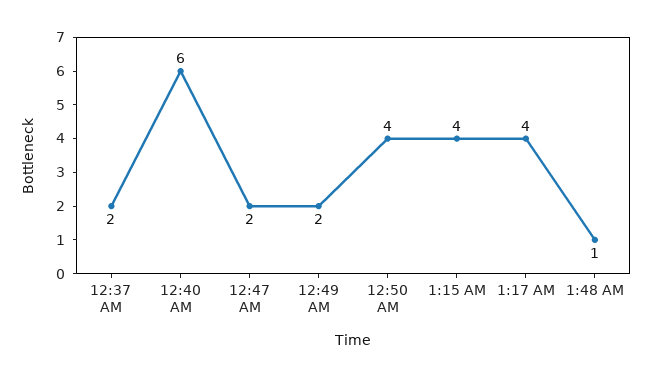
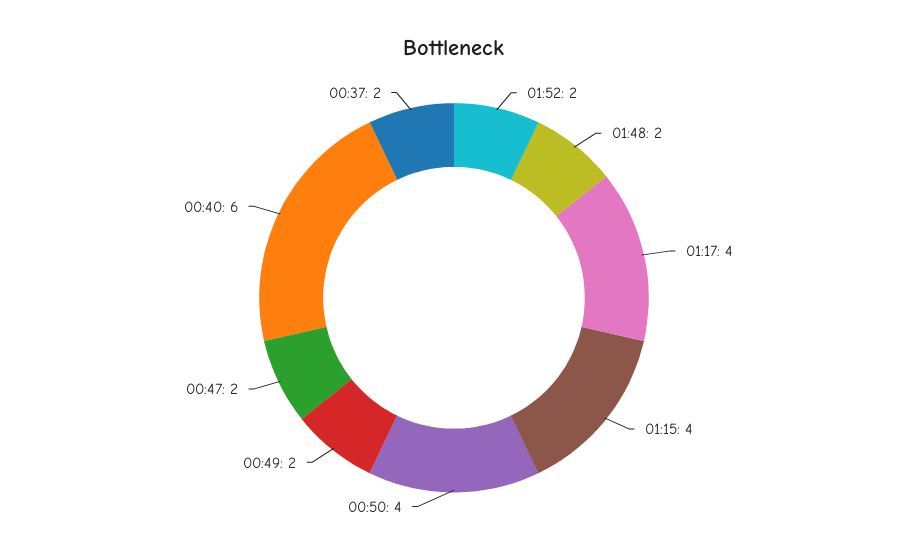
1:48 AM: 1 -> 2
01:52: none -> 2

